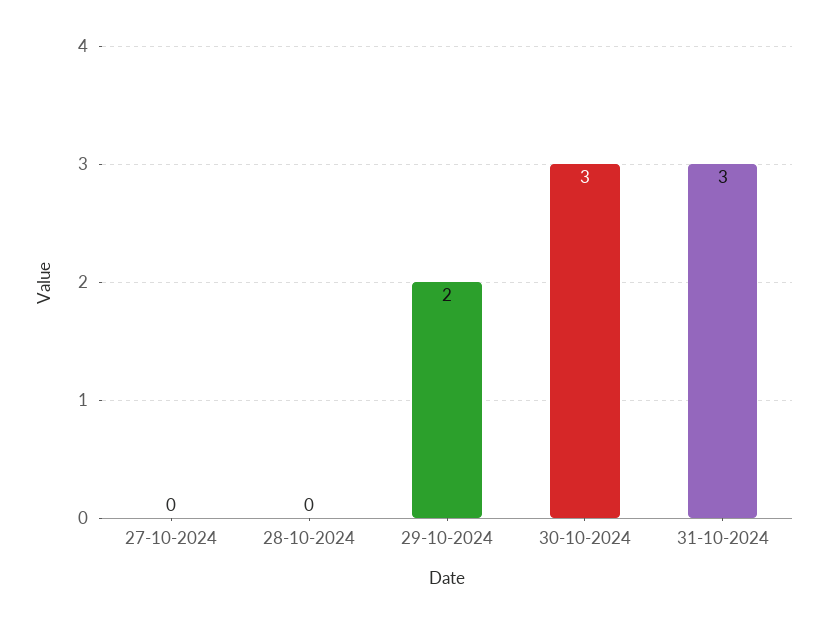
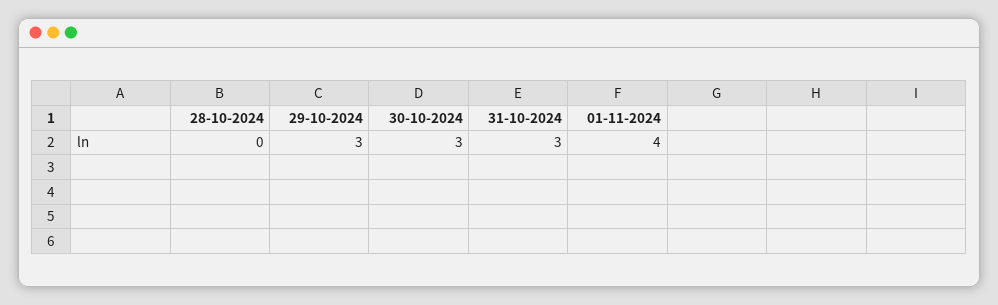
27-10-2024: 0 -> none
29-10-2024: 2 -> 3
01-11-2024: none -> 4

